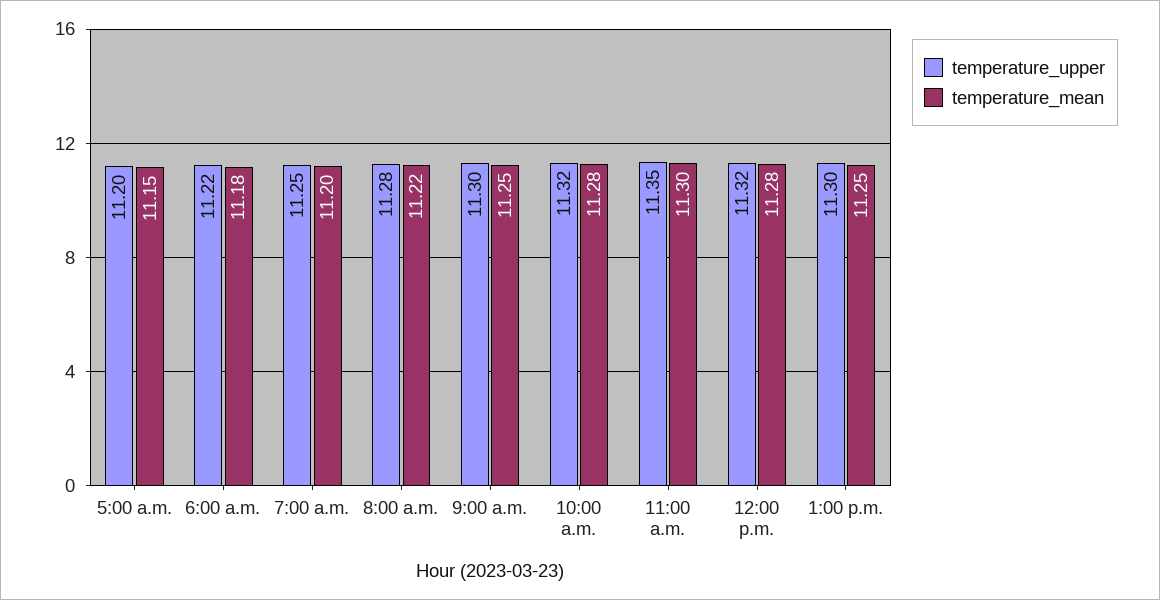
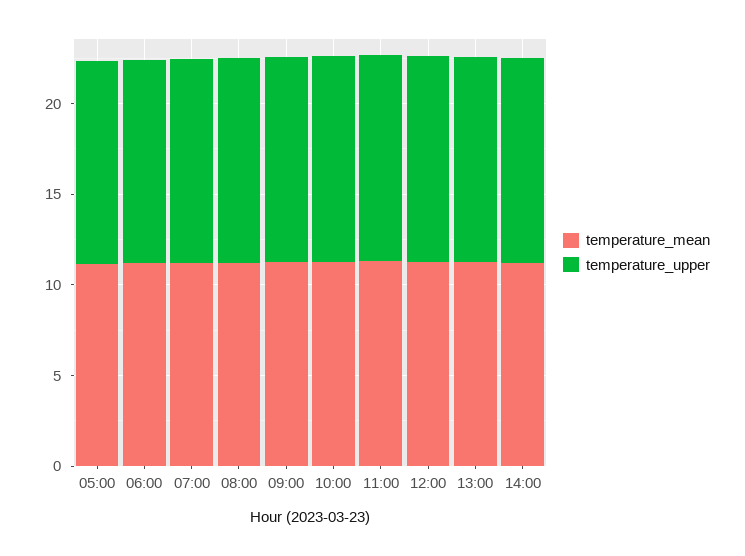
temperature_mean, 14:00: none -> 11
temperature_upper, 14:00: none -> 11

